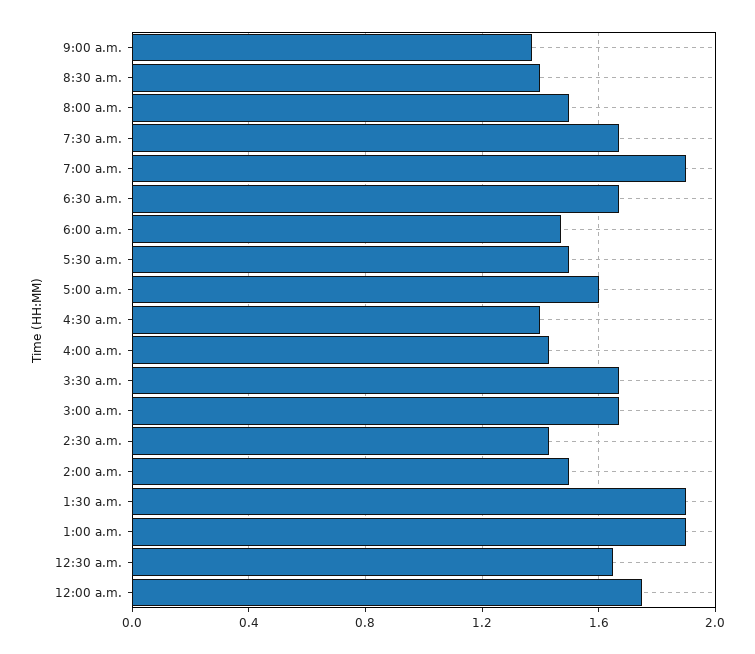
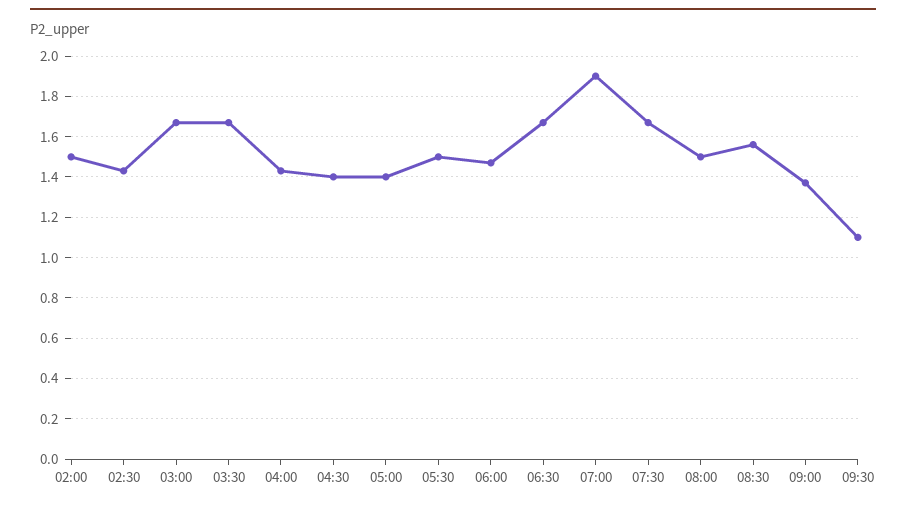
8:30 a.m.: 1.4 -> 1.55
5:00 a.m.: 1.6 -> 1.4
1:30 a.m.: 1.9 -> none
1:00 a.m.: 1.9 -> none
12:30 a.m.: 1.65 -> none
12:00 a.m.: 1.75 -> none
09:30: none -> 1.1

